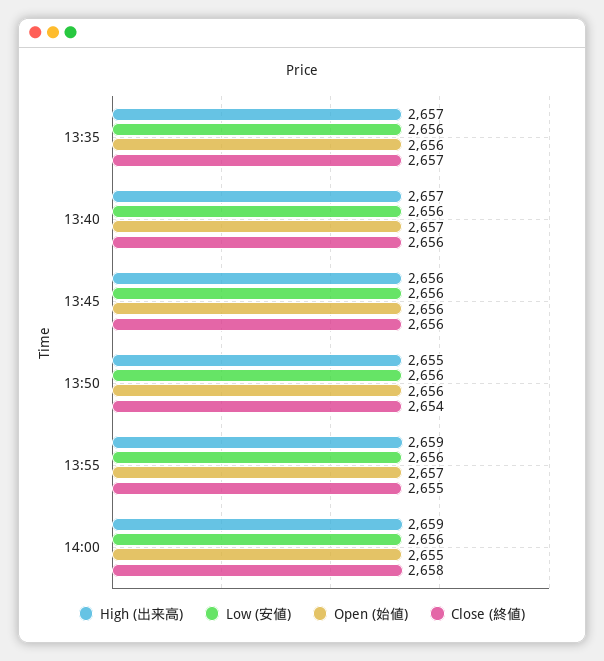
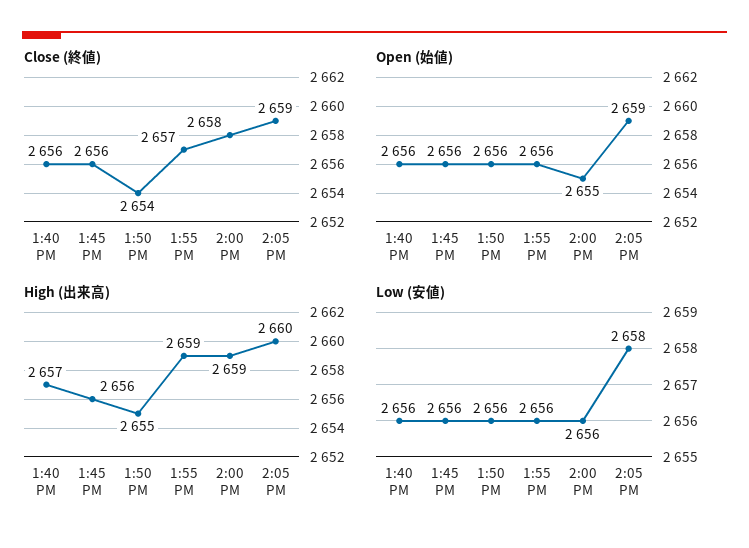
High (出来高), 13:35: 2657 -> none
Low (安値), 13:35: 2656 -> none
Open (始値), 13:35: 2656 -> none
Close (終値), 13:35: 2657 -> none
Open (始値), 13:40: 2657 -> 2656
Open (始値), 13:55: 2657 -> 2656
Close (終値), 13:55: 2655 -> 2657
Close (終値), 2:05 PM: none -> 2659
Open (始値), 2:05 PM: none -> 2659
High (出来高), 2:05 PM: none -> 2660
Low (安値), 2:05 PM: none -> 2658

